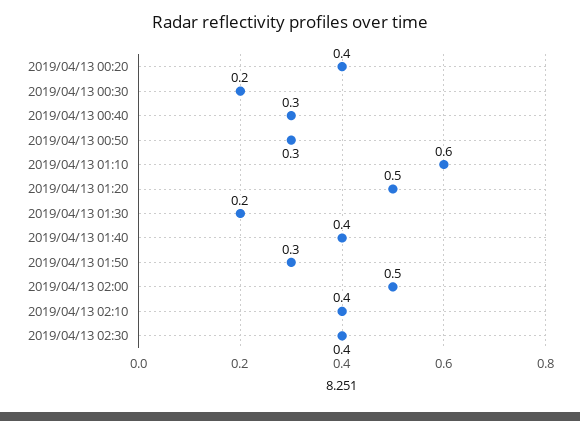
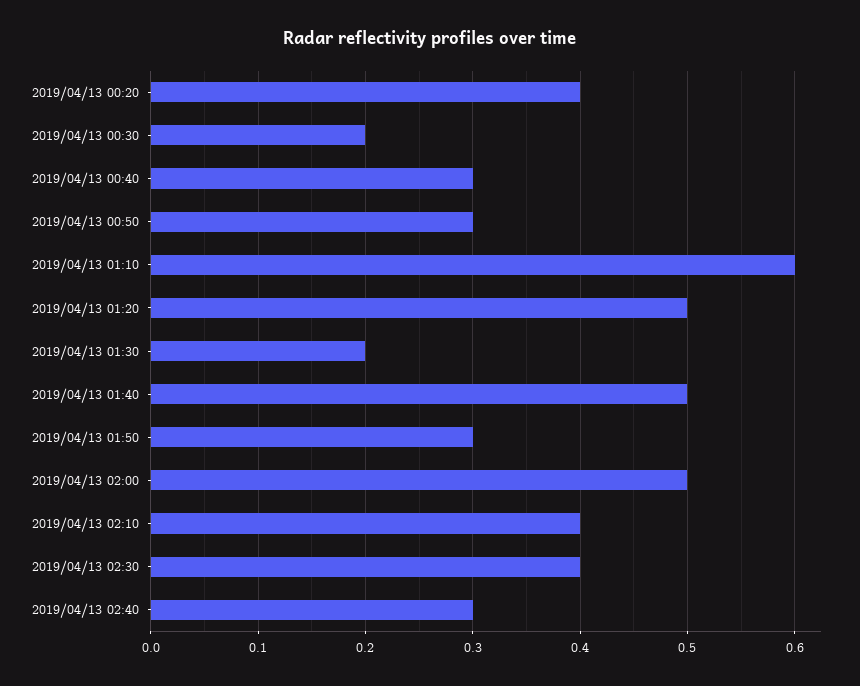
2019/04/13 01:40: 0.4 -> 0.5
2019/04/13 02:40: none -> 0.3

